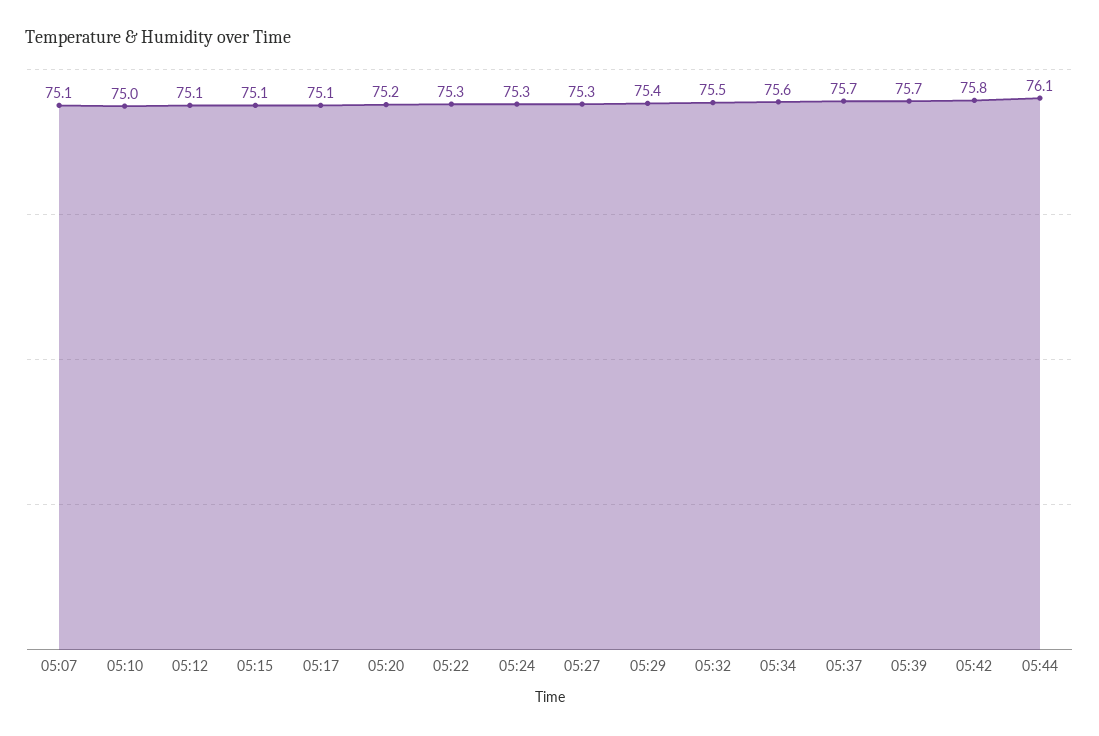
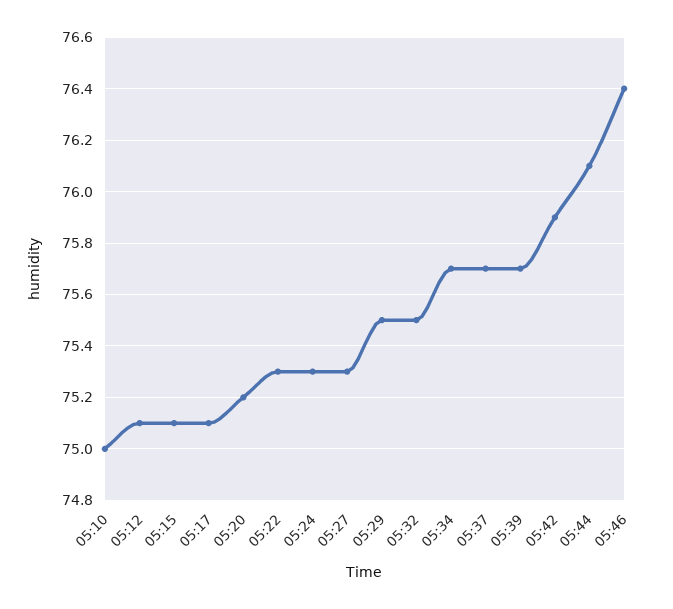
05:07: 75.1 -> none
05:29: 75.4 -> 75.5
05:34: 75.6 -> 75.7
05:42: 75.8 -> 75.9
05:46: none -> 76.4

